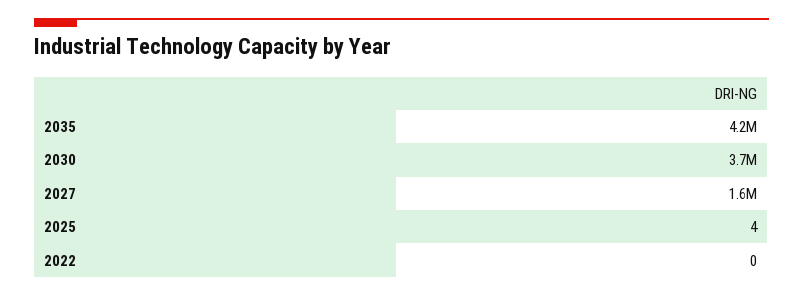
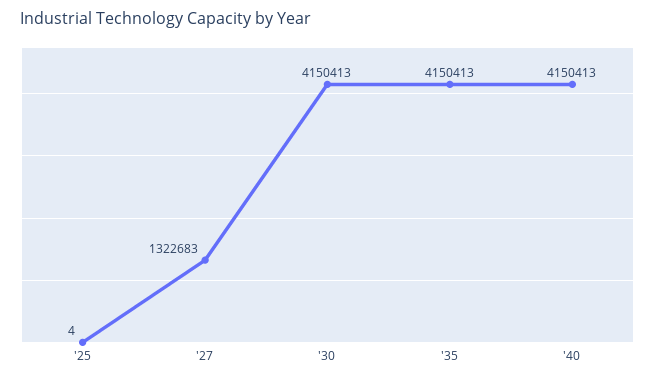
2030: 3700000 -> 4150413
2027: 1600000 -> 1322683
2022: 0 -> none
'40: none -> 4150413

